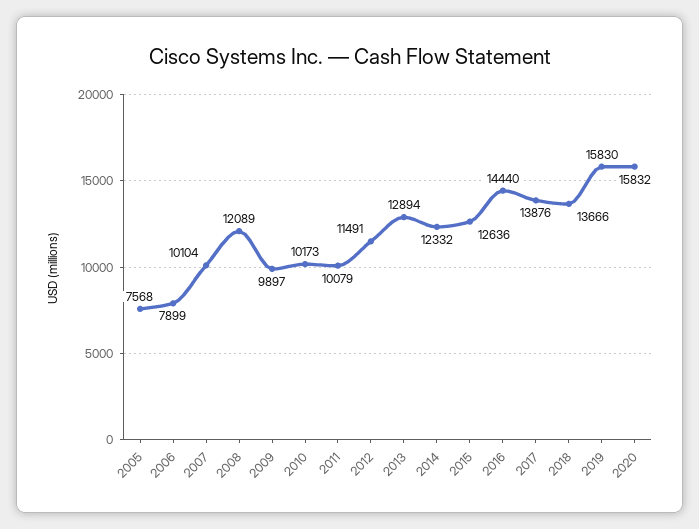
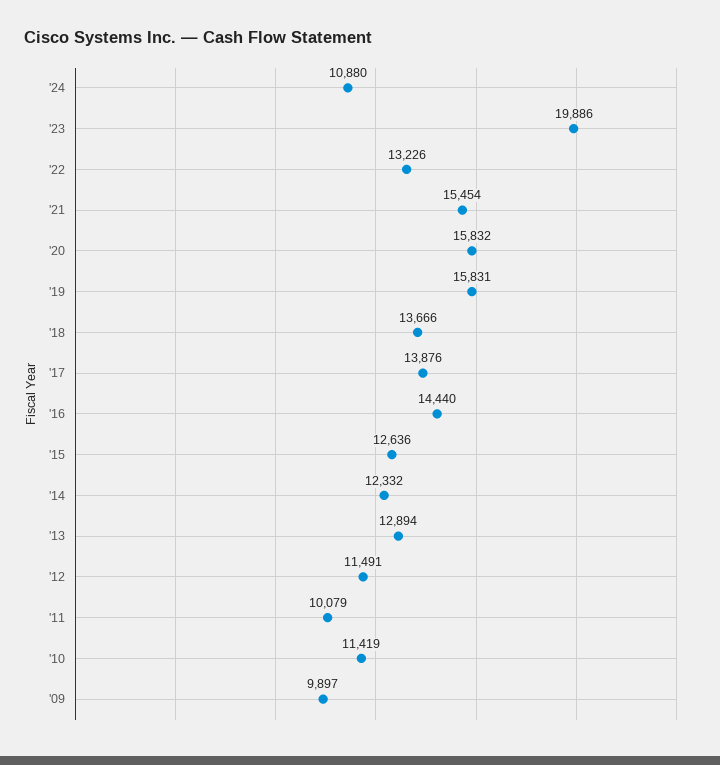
2005: 7568 -> none
2006: 7899 -> none
2007: 10104 -> none
2008: 12089 -> none
2010: 10173 -> 11419
2019: 15830 -> 15831
'24: none -> 10880
'23: none -> 19886
'22: none -> 13226
'21: none -> 15454

